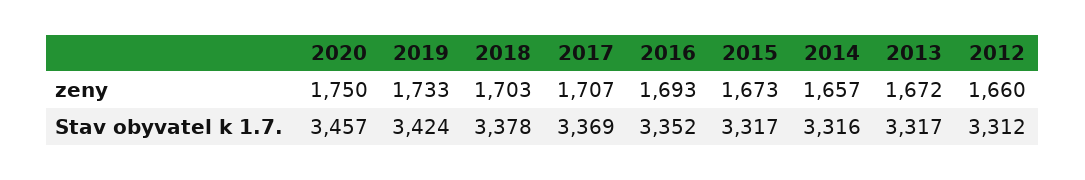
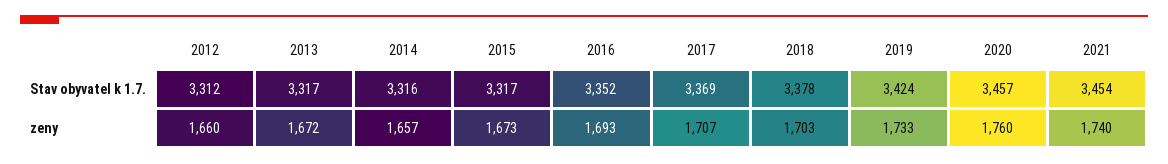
2020, zeny: 1750 -> 1760
2021, Stav obyvatel k 1.7.: none -> 3454
2021, zeny: none -> 1740

